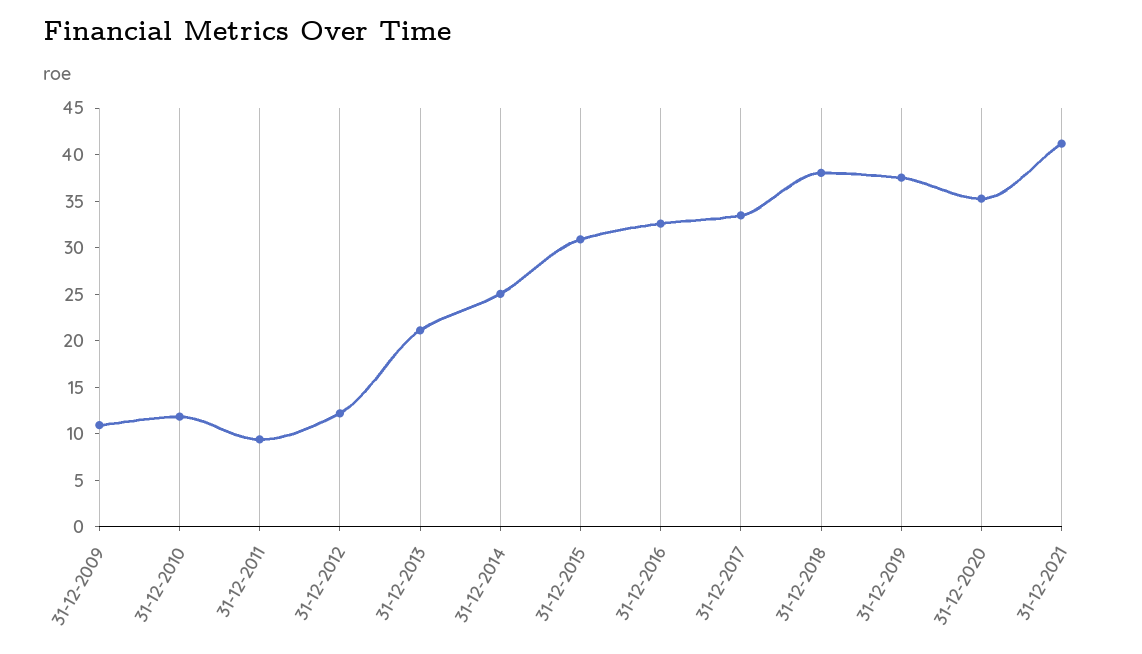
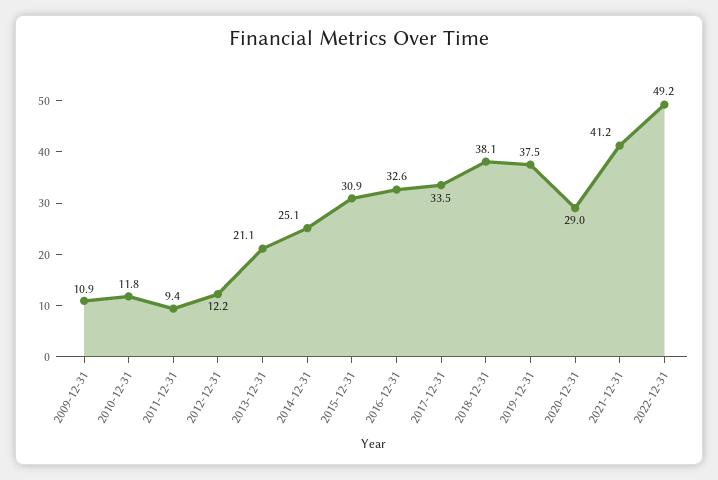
31-12-2020: 35 -> 29
2022-12-31: none -> 49.2

